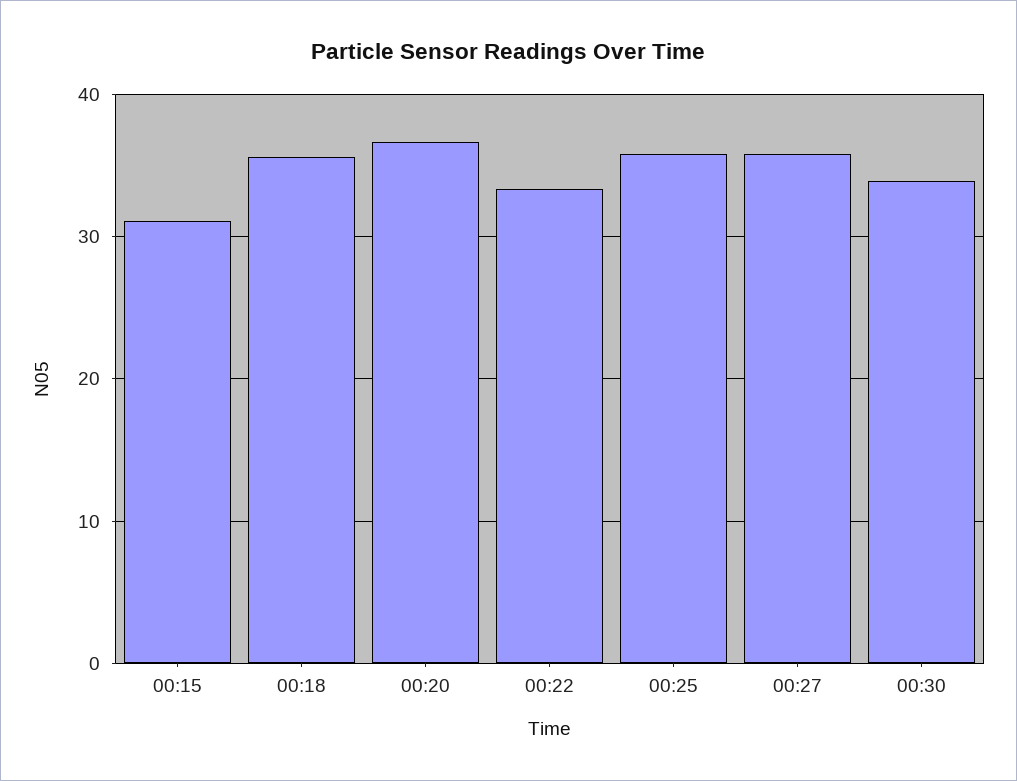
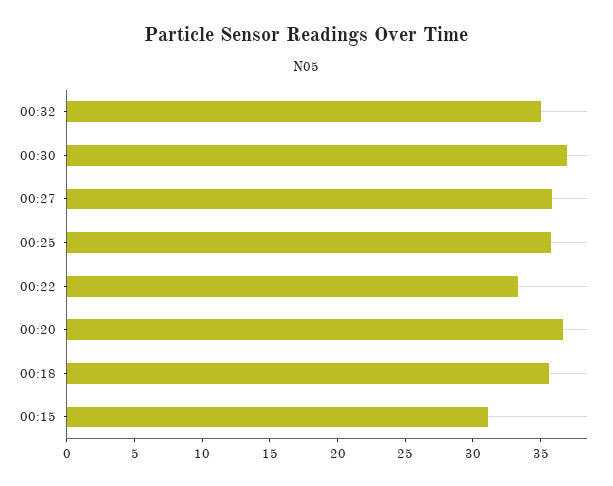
00:30: 34 -> 37
00:32: none -> 35

